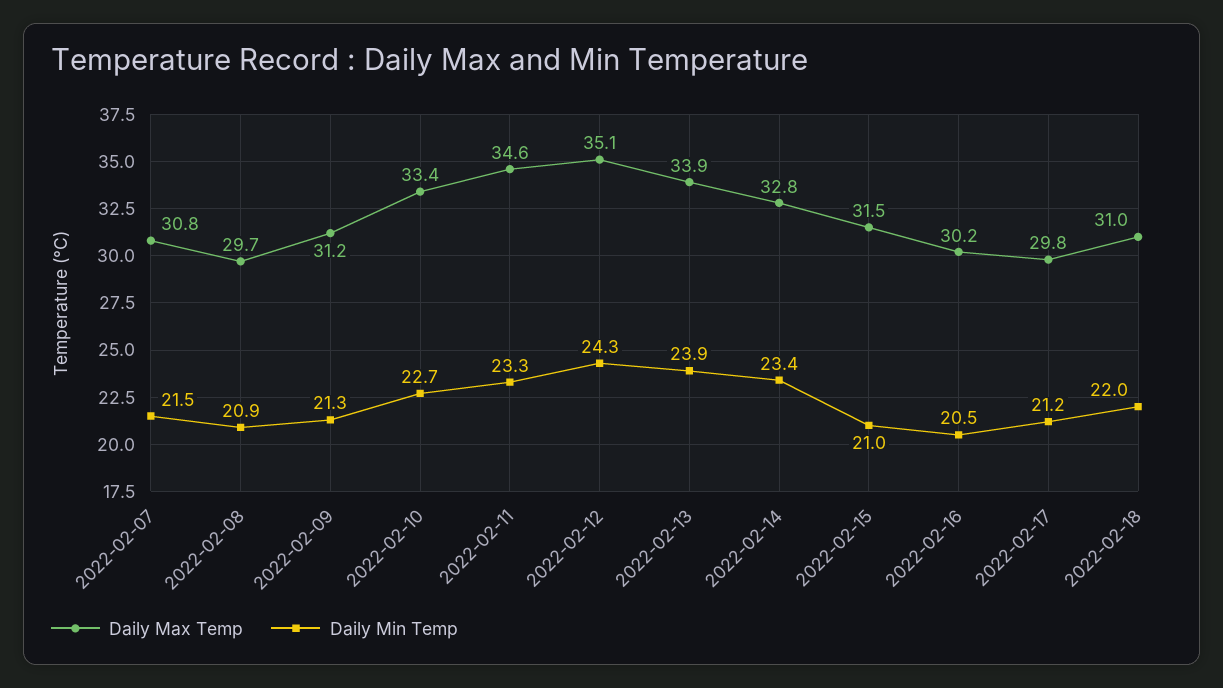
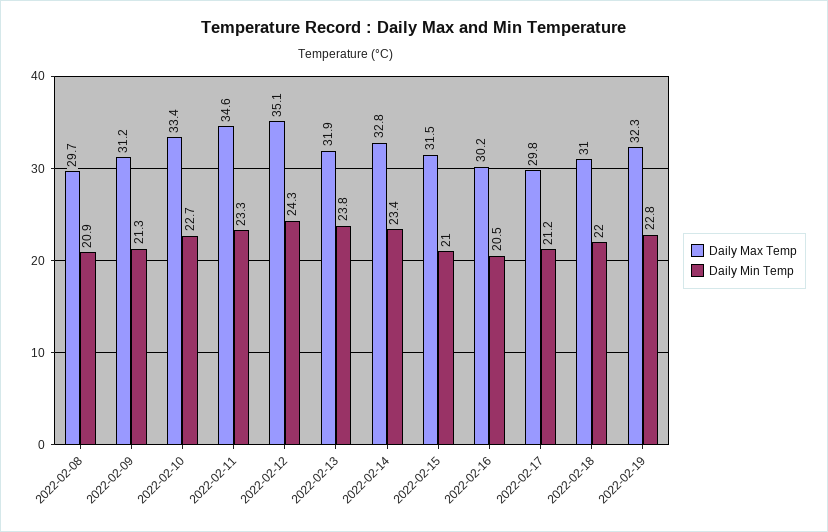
Daily Max Temp, 2022-02-07: 30.8 -> none
Daily Min Temp, 2022-02-07: 21.5 -> none
Daily Max Temp, 2022-02-13: 33.9 -> 31.9
Daily Min Temp, 2022-02-13: 23.9 -> 23.8
Daily Max Temp, 2022-02-19: none -> 32.3
Daily Min Temp, 2022-02-19: none -> 22.8

